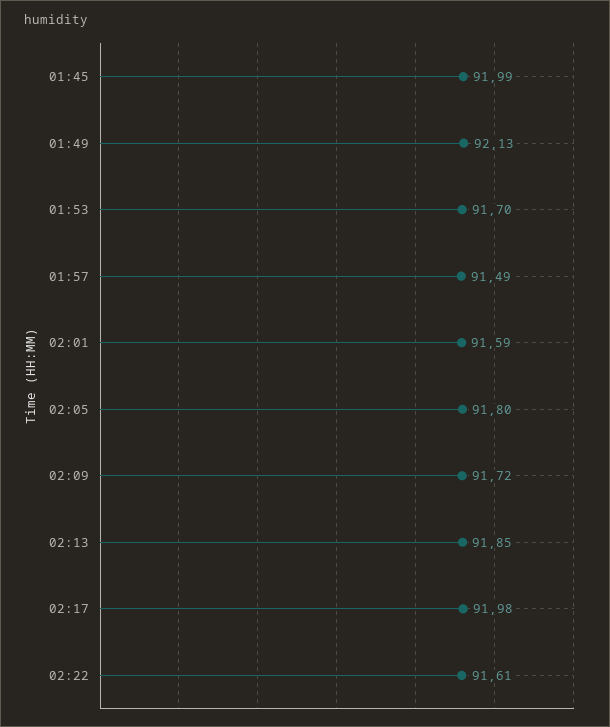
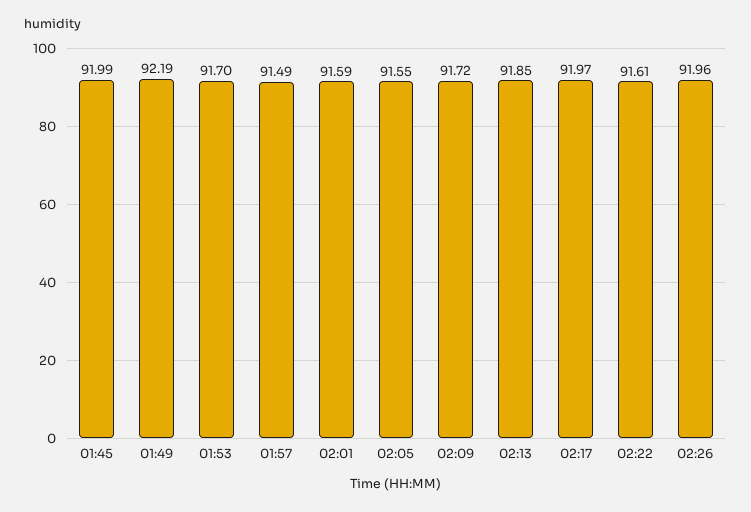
01:49: 92.13 -> 92.19
02:05: 91.8 -> 91.55
02:17: 91.98 -> 91.97
02:26: none -> 91.96

